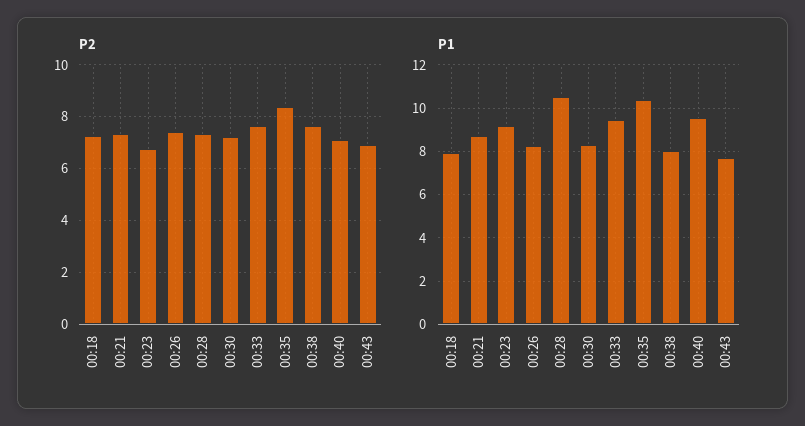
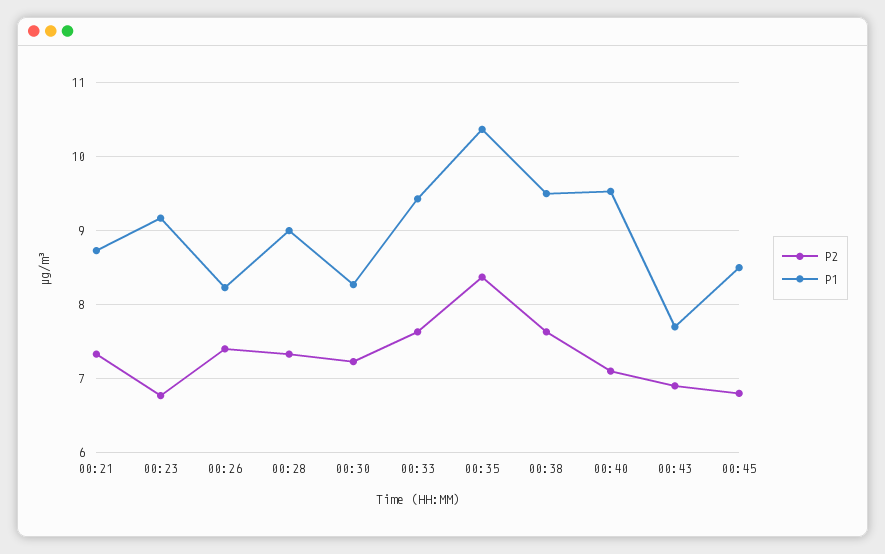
P2, 00:18: 7.25 -> none
P1, 00:18: 8 -> none
P1, 00:28: 10.5 -> 9
P1, 00:38: 8 -> 9.5
P2, 00:45: none -> 6.8
P1, 00:45: none -> 8.5

